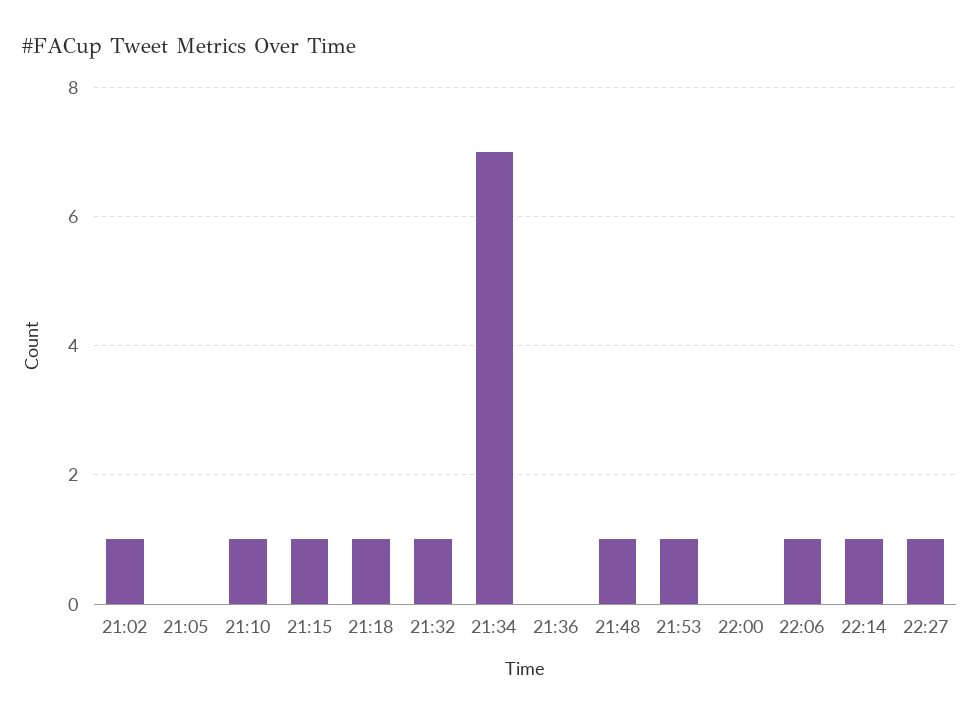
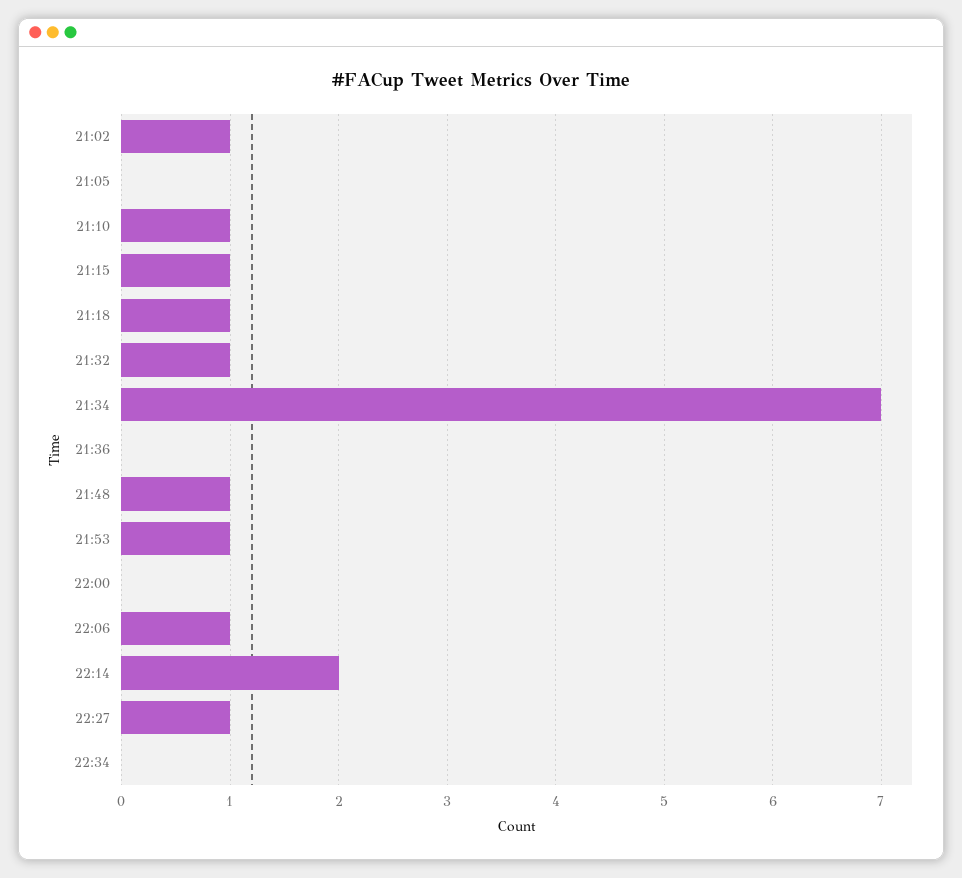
22:14: 1 -> 2
22:34: none -> 0

